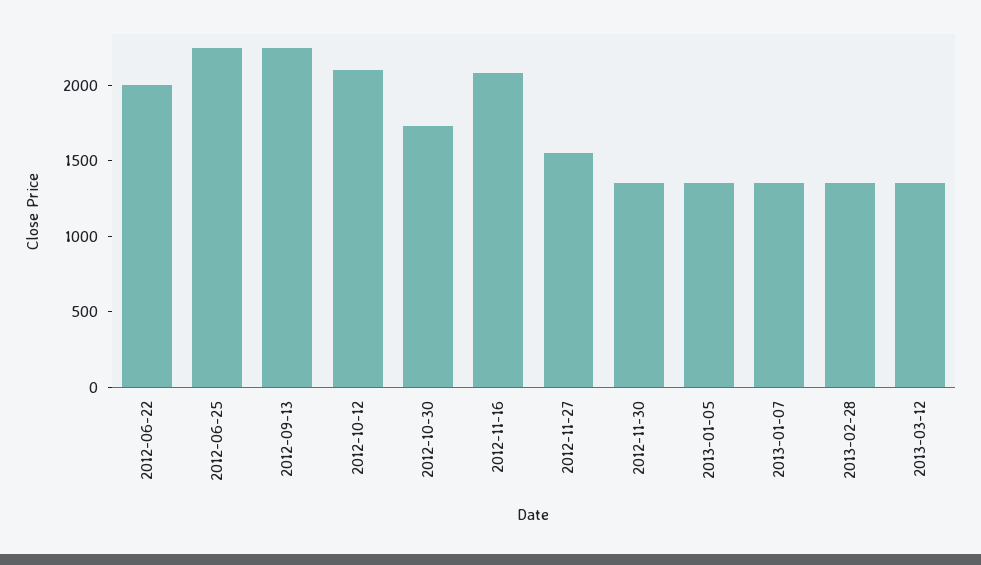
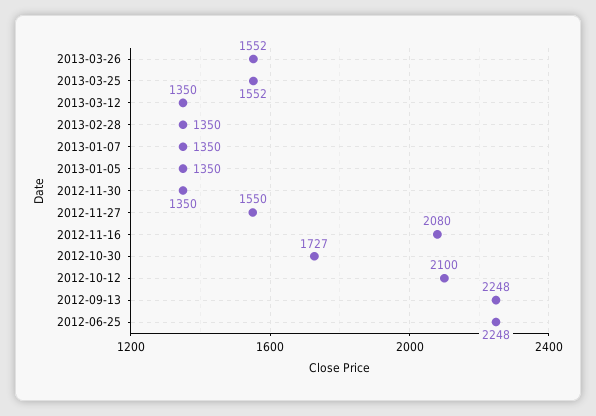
2012-06-22: 2000 -> none
2013-03-26: none -> 1552
2013-03-25: none -> 1552

